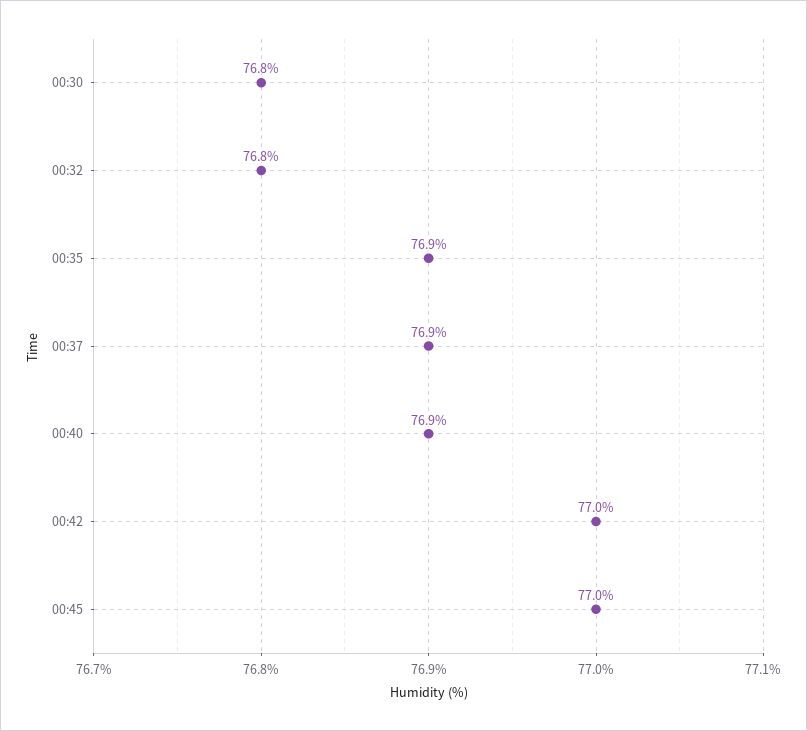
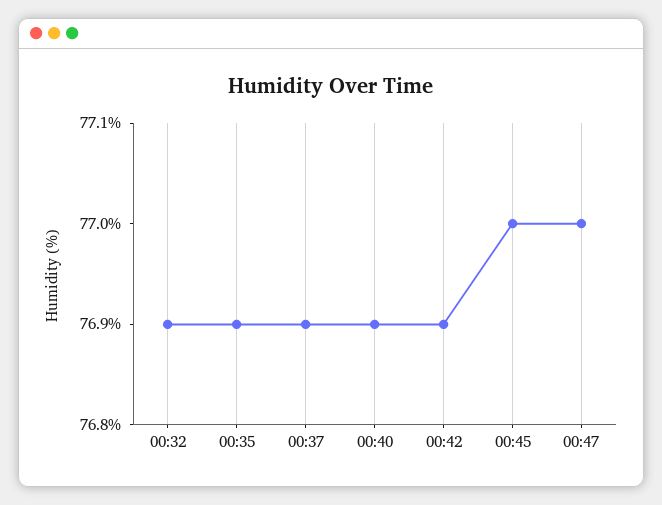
00:30: 76.8 -> none
00:32: 76.8 -> 76.9
00:42: 77 -> 76.9
00:47: none -> 77

